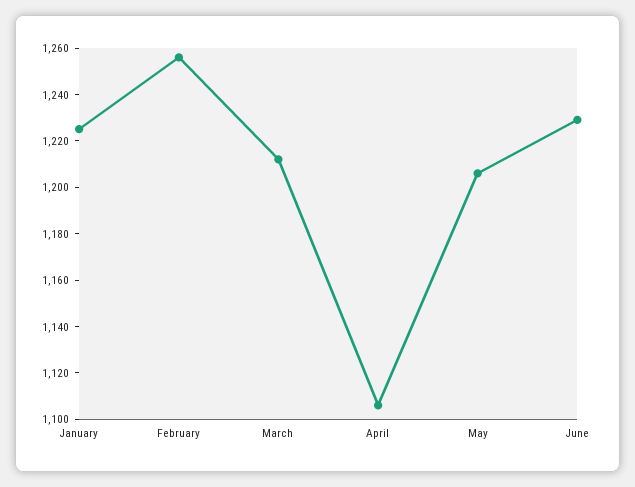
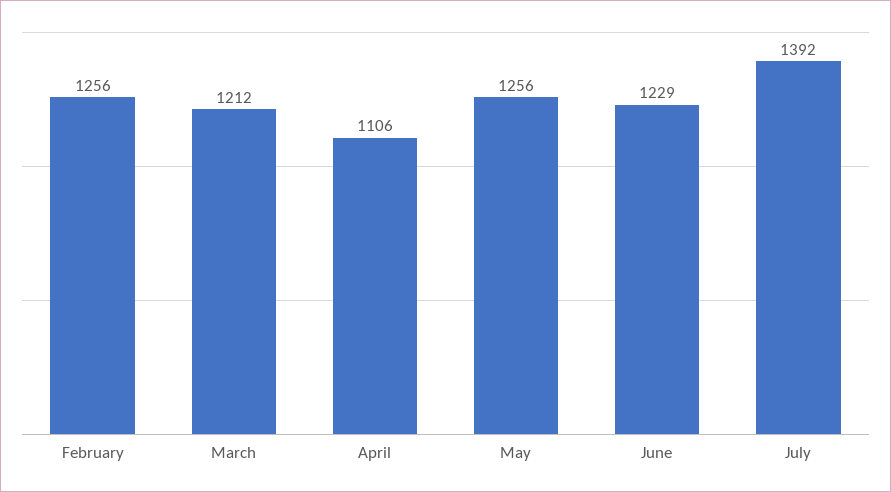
January: 1225 -> none
May: 1205 -> 1256
July: none -> 1392

